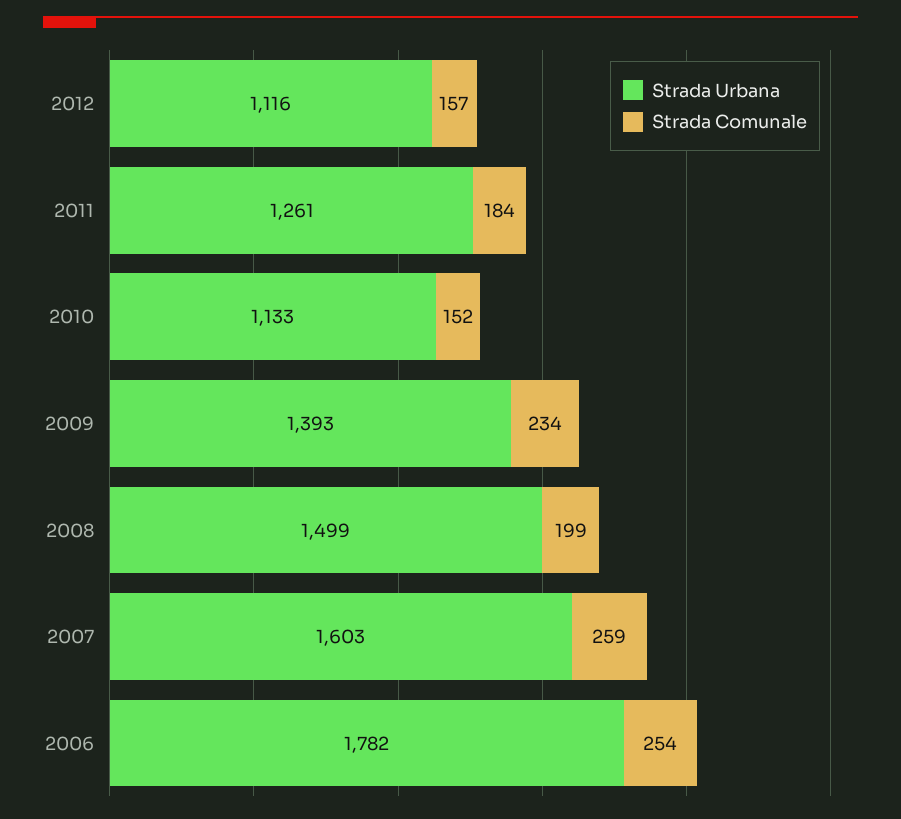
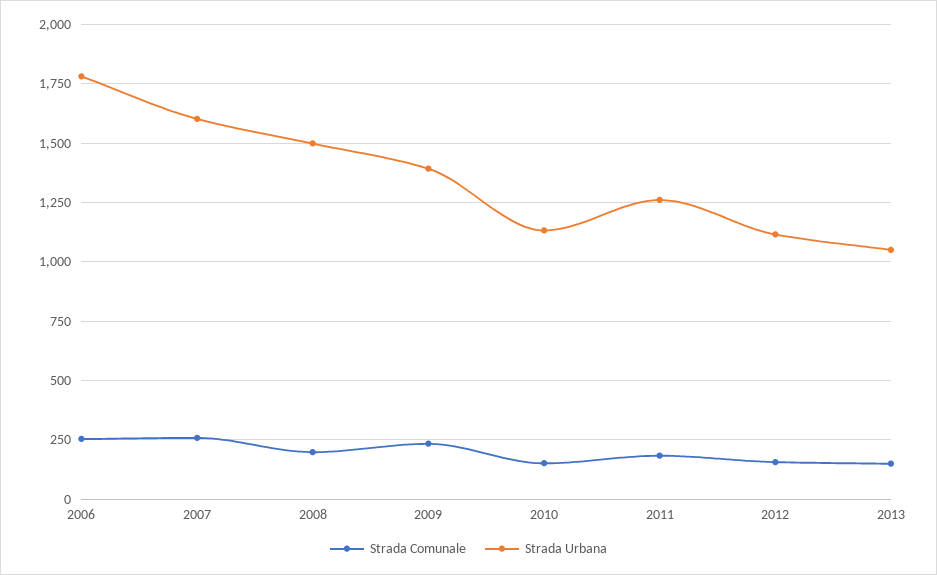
Strada Comunale, 2013: none -> 150
Strada Urbana, 2013: none -> 1050

